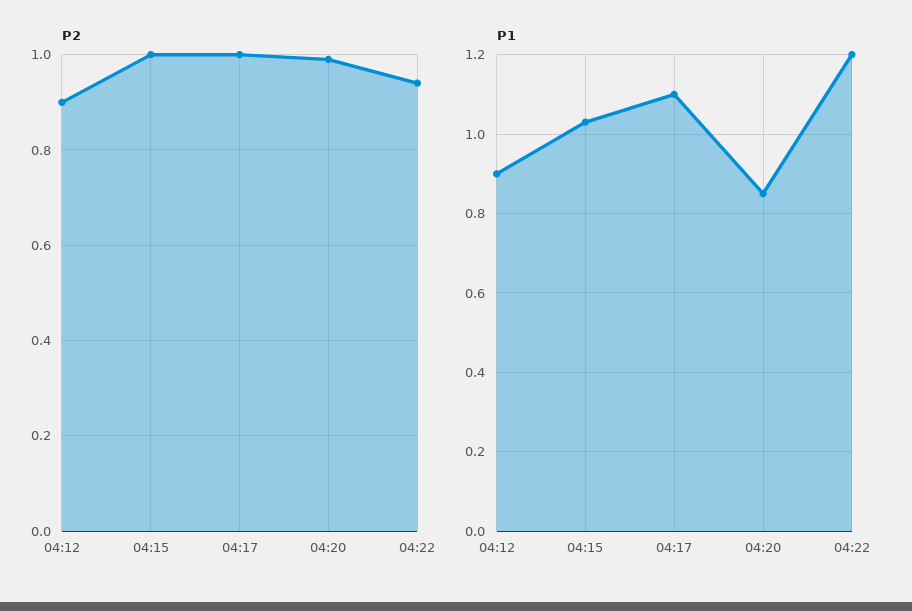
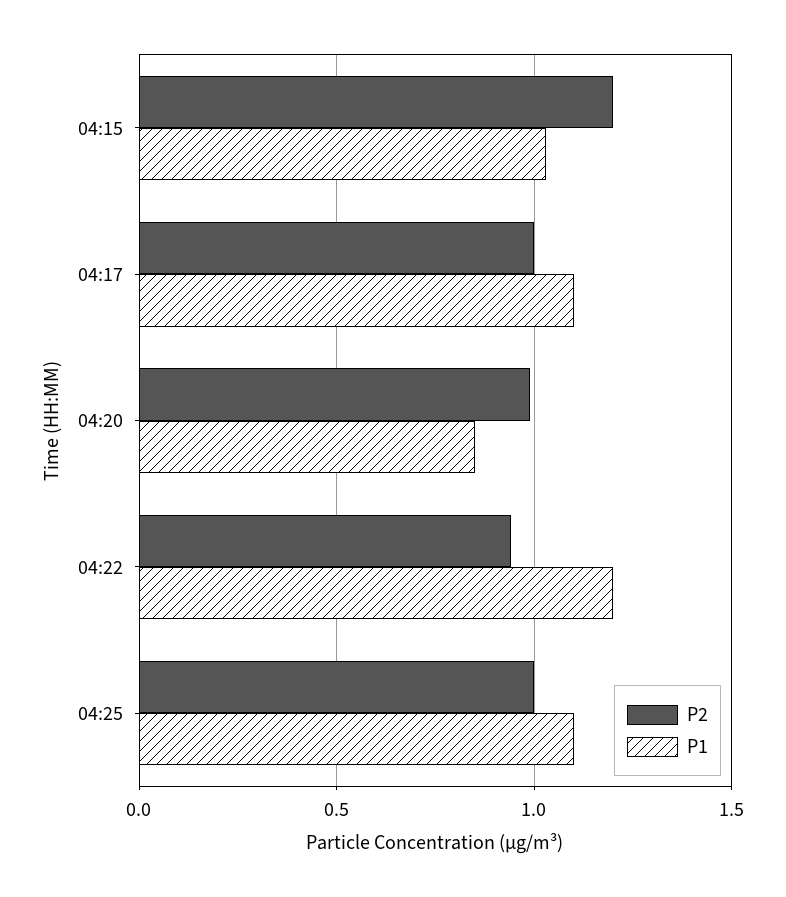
P2, 04:12: 0.9 -> none
P2, 04:15: 1 -> 1.2
P1, 04:12: 0.9 -> none
P2, 04:25: none -> 1
P1, 04:25: none -> 1.1

